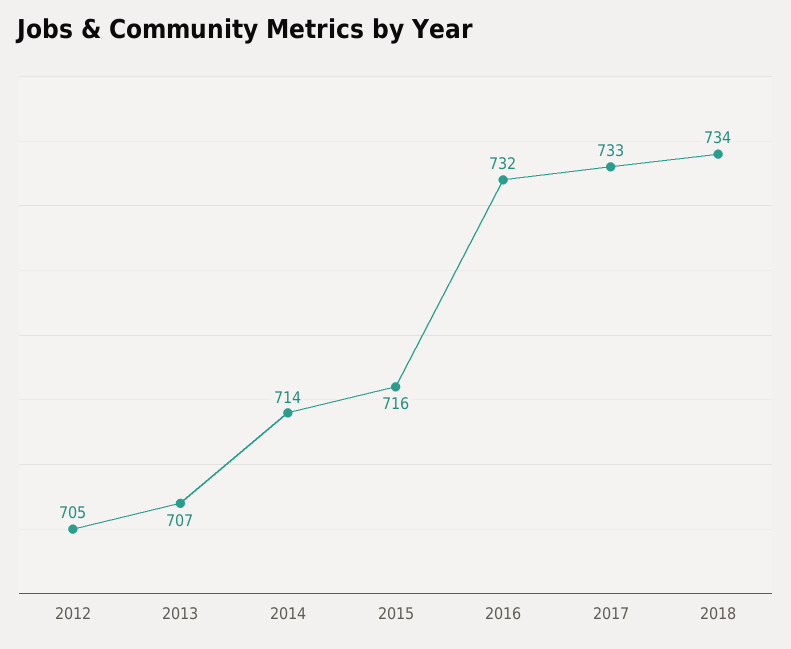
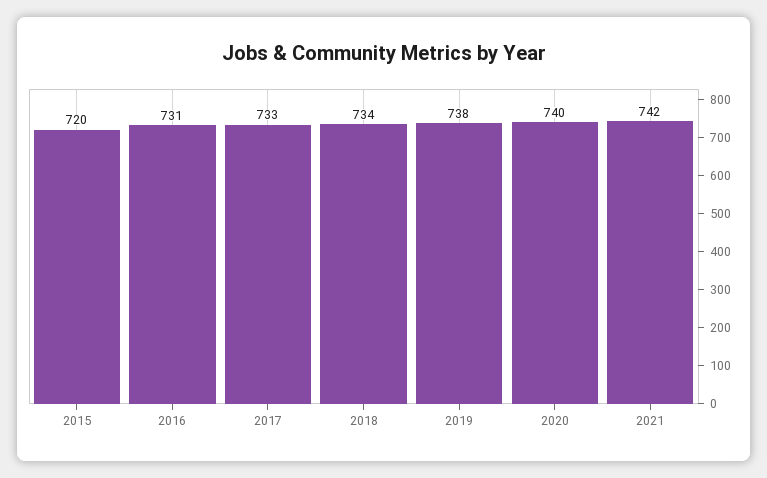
2012: 705 -> none
2013: 707 -> none
2014: 714 -> none
2015: 716 -> 720
2016: 732 -> 731
2019: none -> 738
2020: none -> 740
2021: none -> 742

